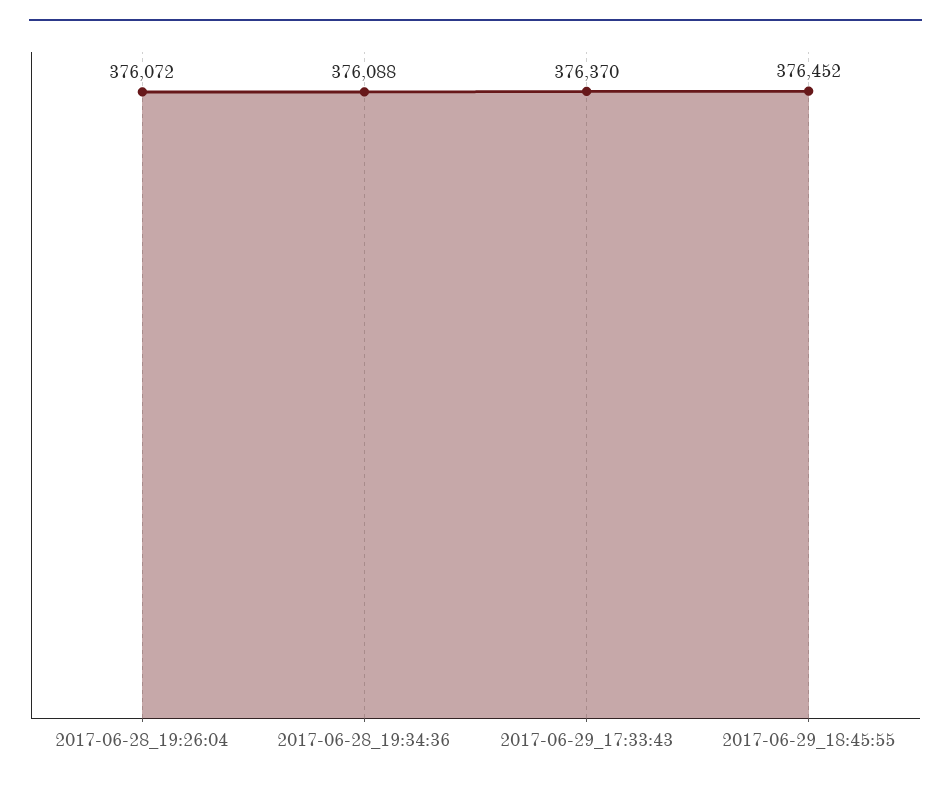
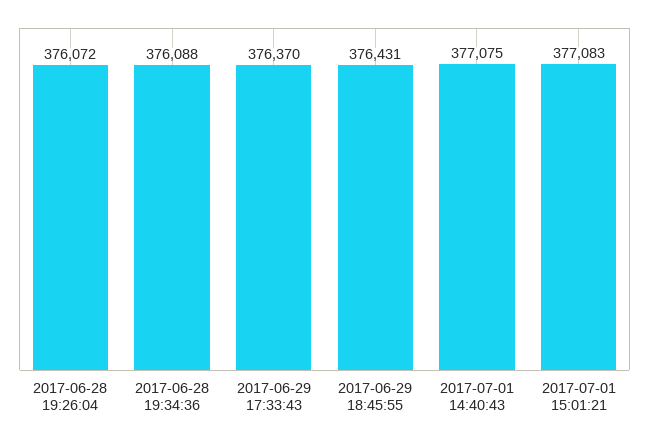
2017-06-29_18:45:55: 376452 -> 376431
2017-07-01 14:40:43: none -> 377075
2017-07-01 15:01:21: none -> 377083

